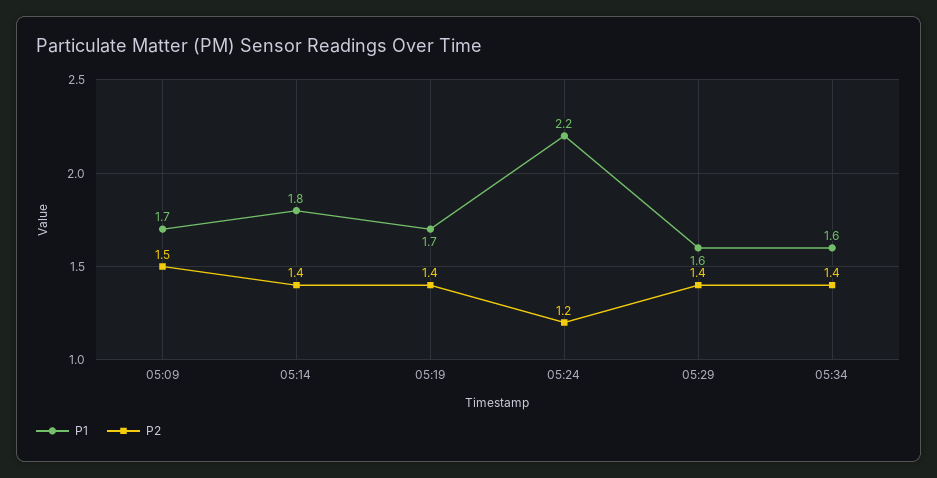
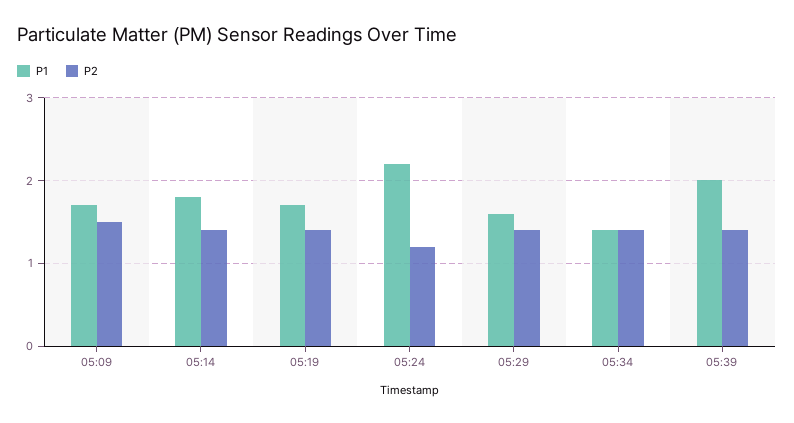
P1, 05:34: 1.6 -> 1.4
P1, 05:39: none -> 2
P2, 05:39: none -> 1.4

